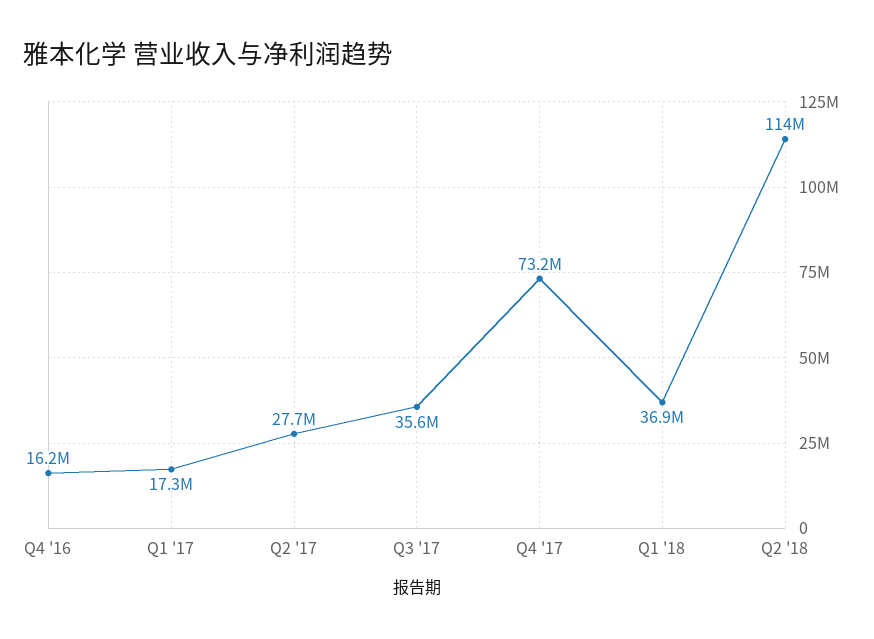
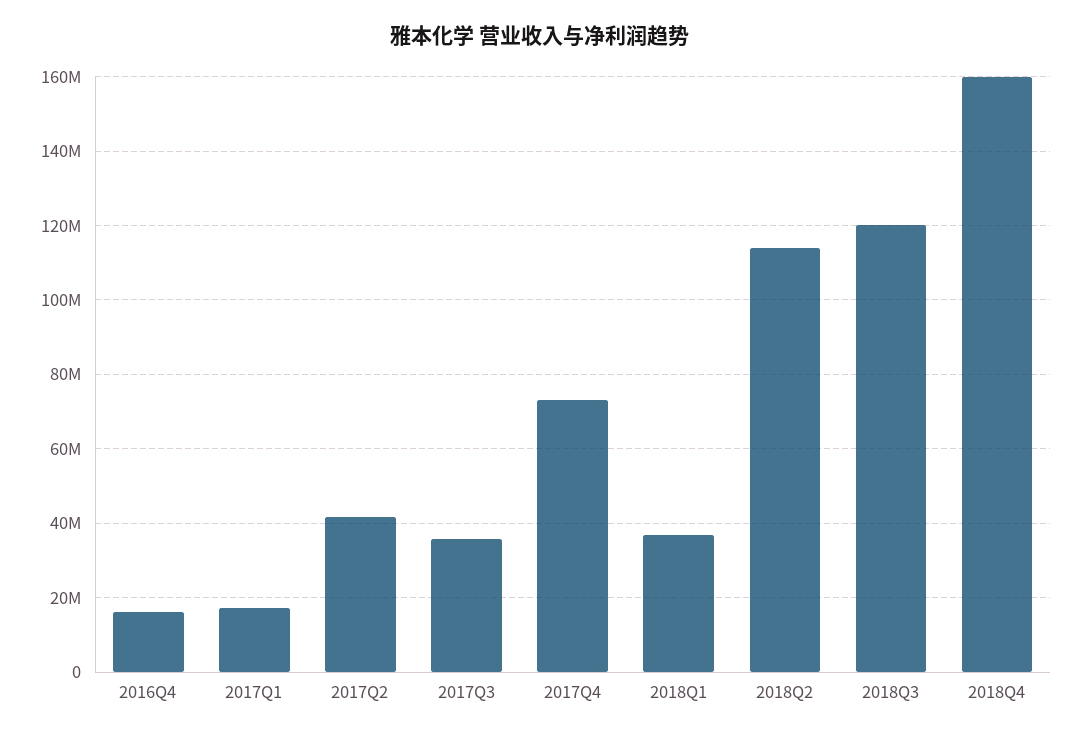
Q2 '17: 27700000 -> 42000000
2018Q3: none -> 120000000
2018Q4: none -> 160000000

